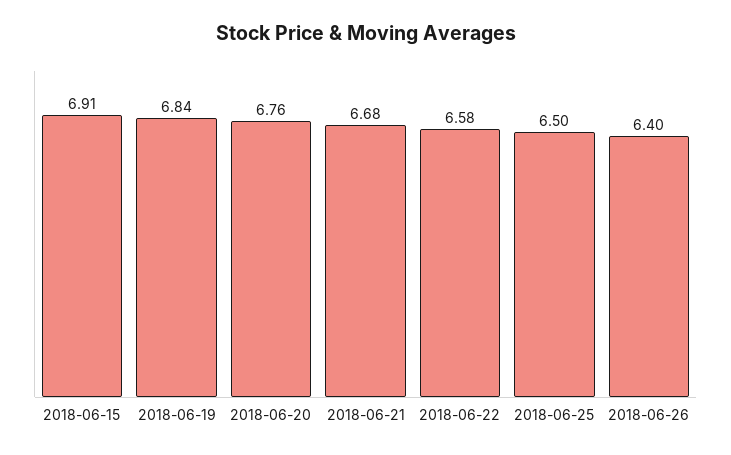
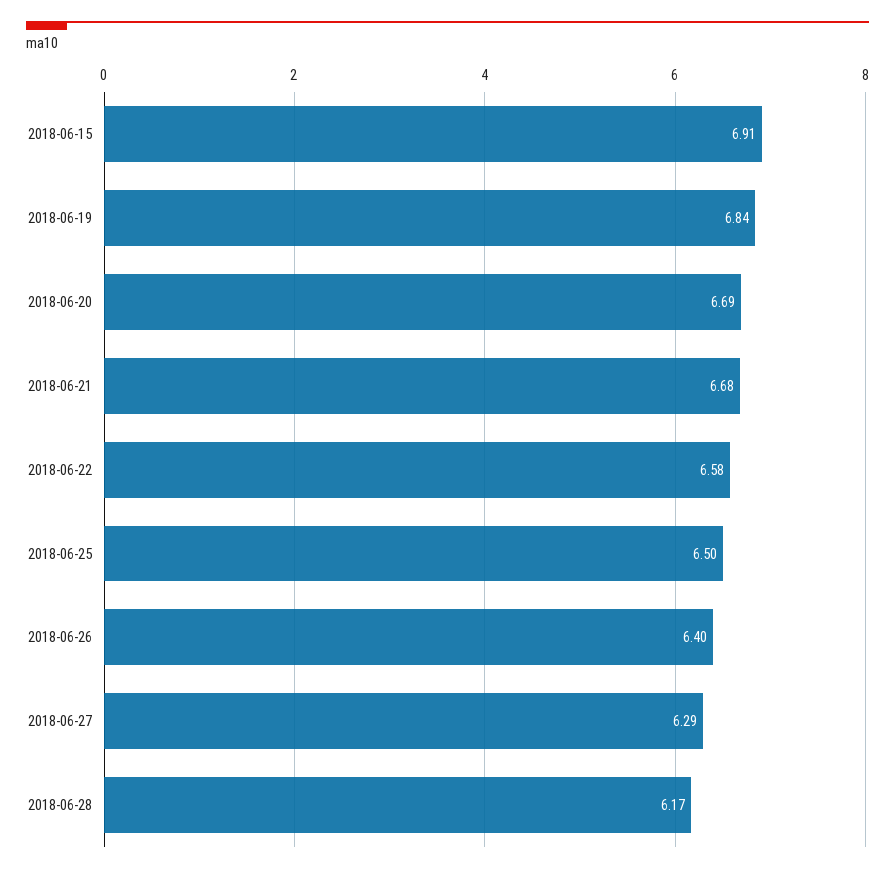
2018-06-20: 6.76 -> 6.69
2018-06-27: none -> 6.29
2018-06-28: none -> 6.17

